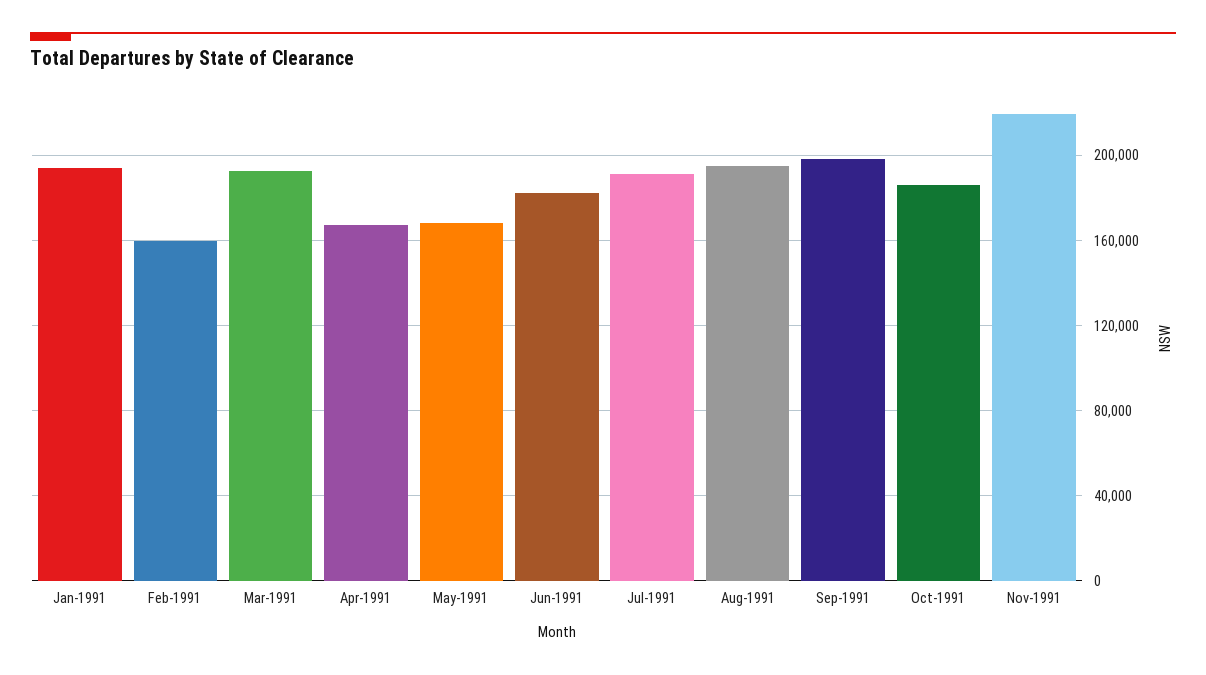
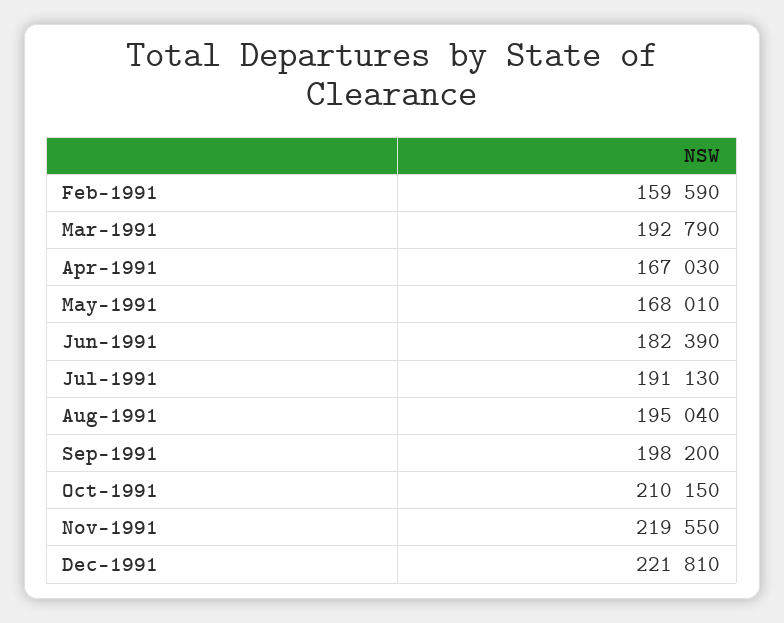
Jan-1991: 195000 -> none
Oct-1991: 185000 -> 210150
Dec-1991: none -> 221810

